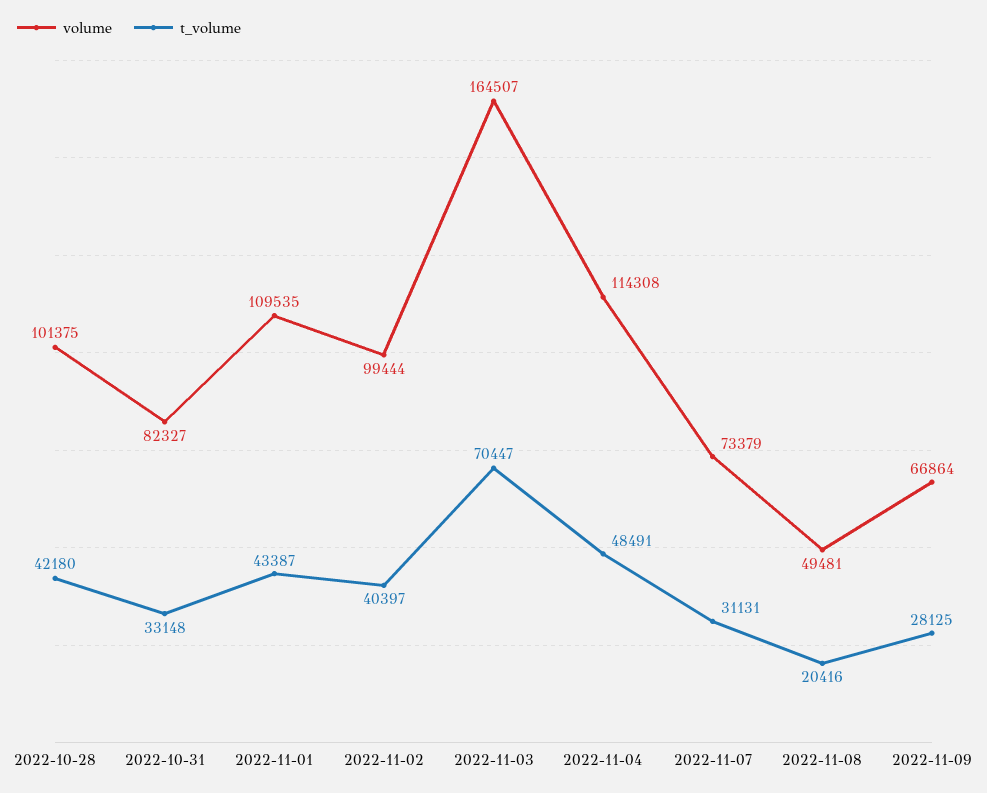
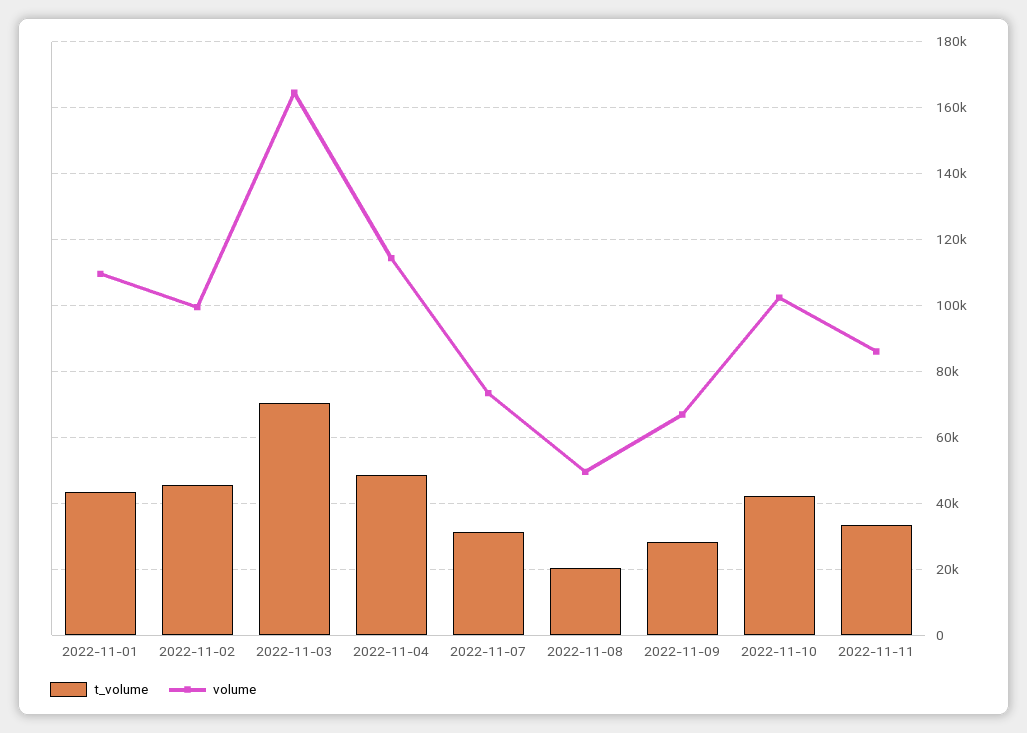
volume, 2022-10-28: 101375 -> none
t_volume, 2022-10-28: 42180 -> none
volume, 2022-10-31: 82327 -> none
t_volume, 2022-10-31: 33148 -> none
t_volume, 2022-11-02: 40397 -> 46000
t_volume, 2022-11-10: none -> 42000
volume, 2022-11-10: none -> 102000
t_volume, 2022-11-11: none -> 34000
volume, 2022-11-11: none -> 86000

